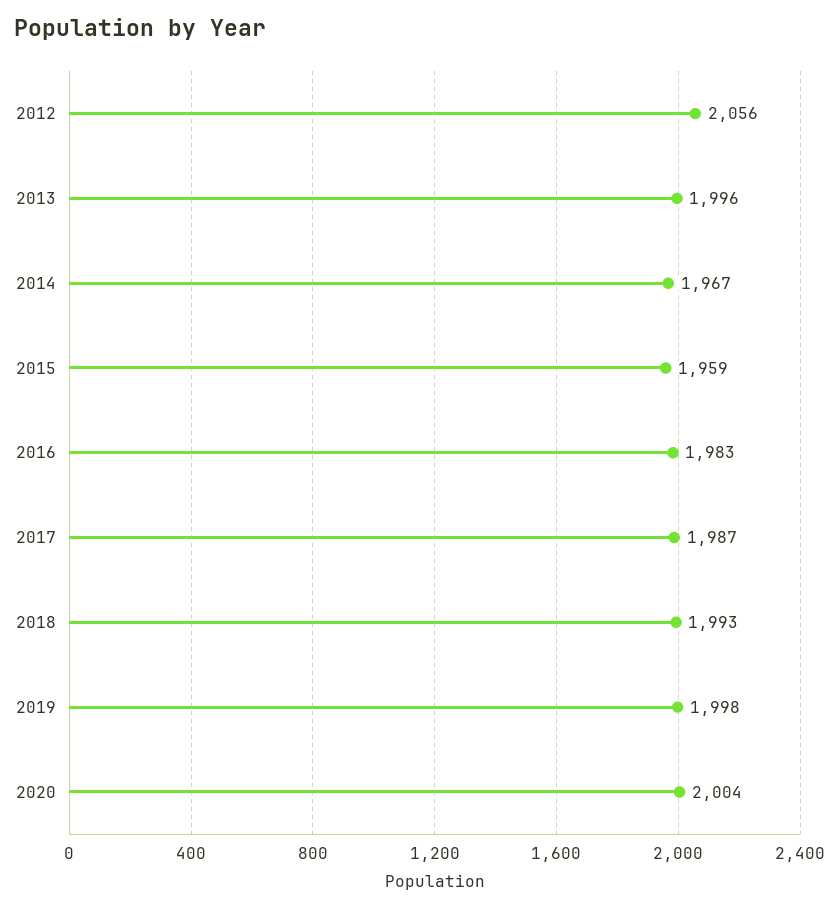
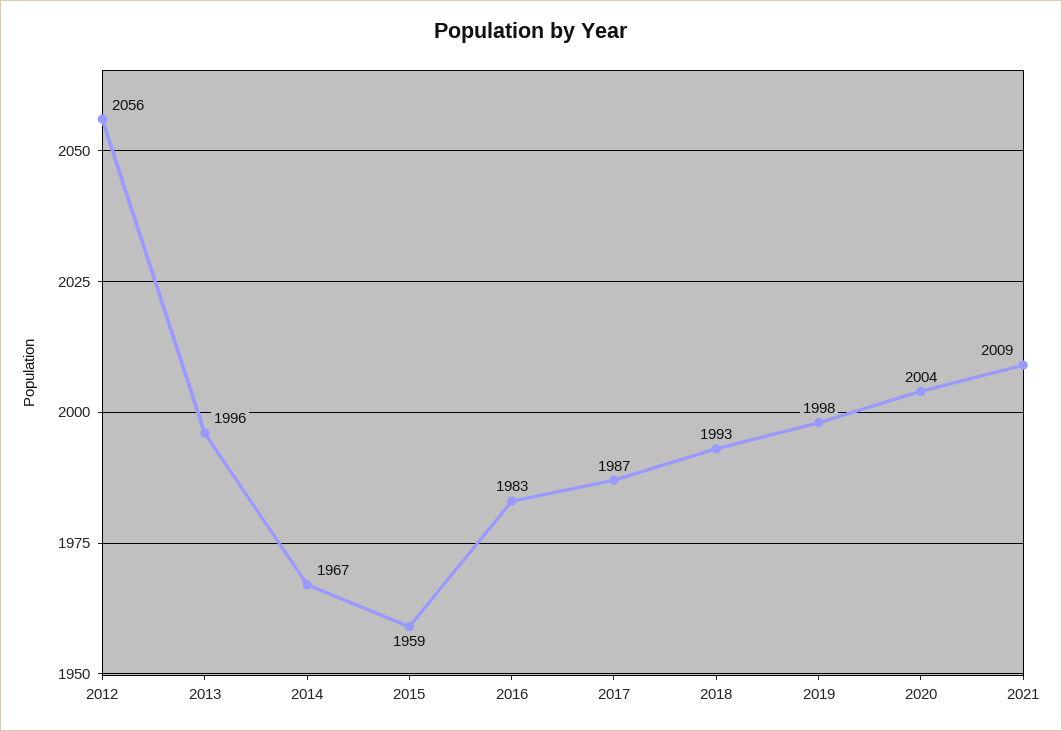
2021: none -> 2009

